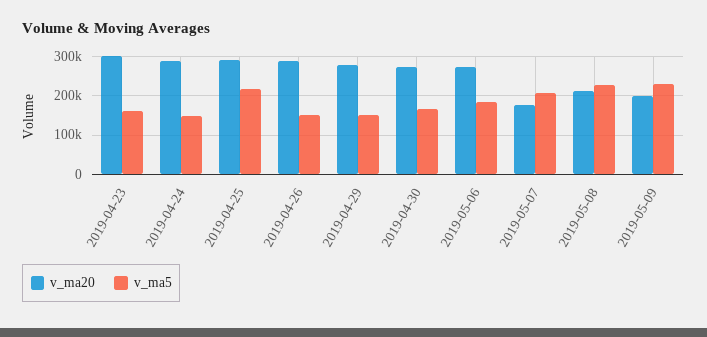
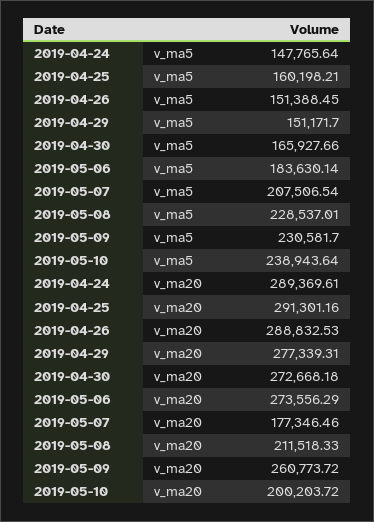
v_ma20, 2019-04-23: 300000 -> none
v_ma5, 2019-04-23: 160000 -> none
v_ma5, 2019-04-25: 220000 -> 160198.21
v_ma20, 2019-05-09: 200000 -> 260773.72
v_ma5, 2019-05-10: none -> 238943.64
v_ma20, 2019-05-10: none -> 200203.72

